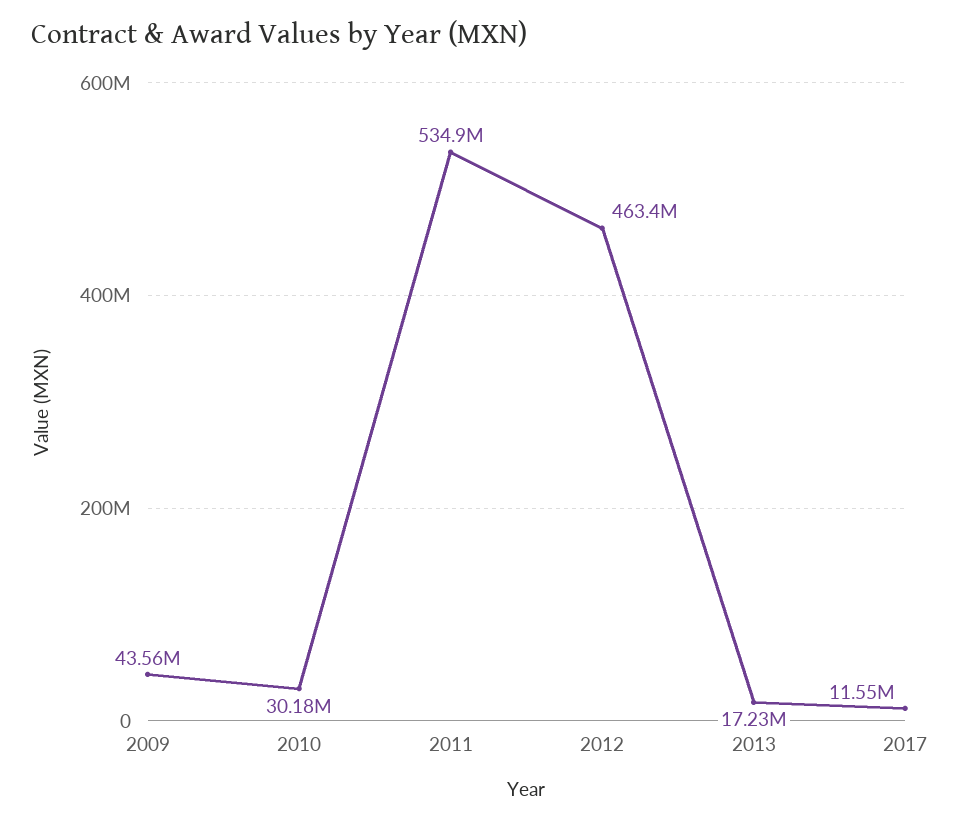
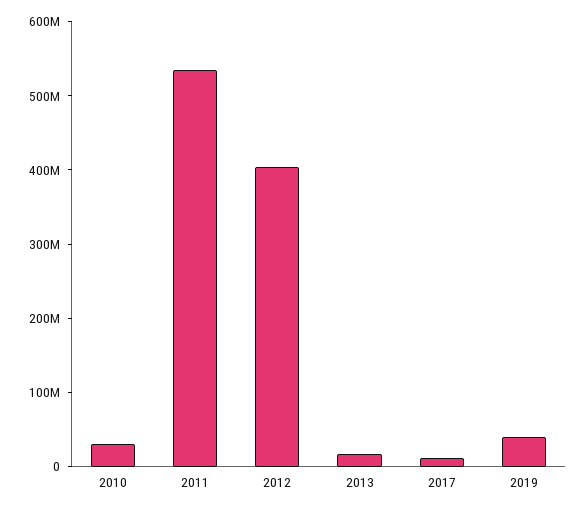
2009: 43560000 -> none
2012: 463400000 -> 400000000
2019: none -> 40000000

